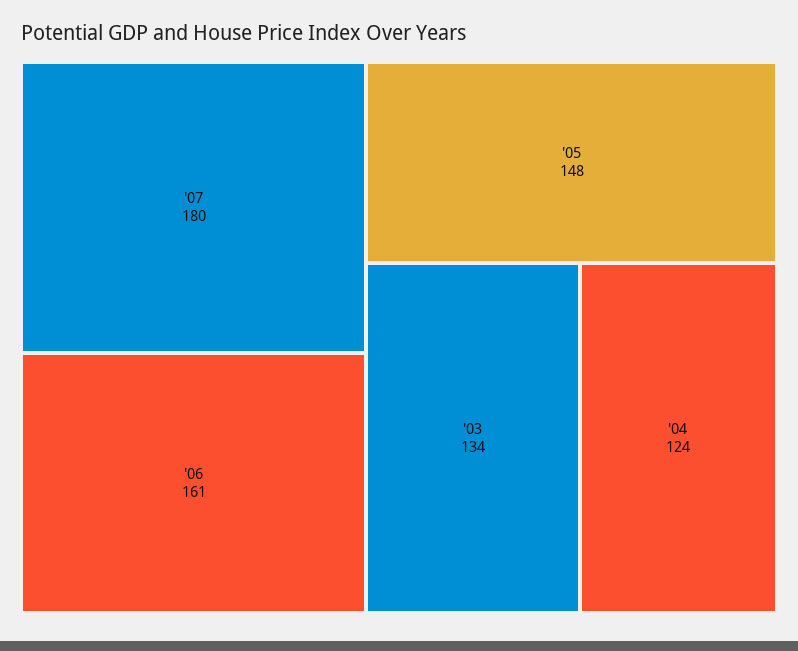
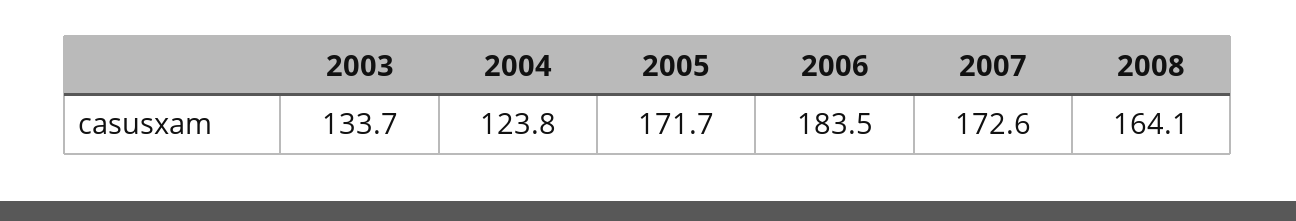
'07: 180 -> 172.6
'06: 161 -> 183.5
'05: 148 -> 171.7
2008: none -> 164.1

